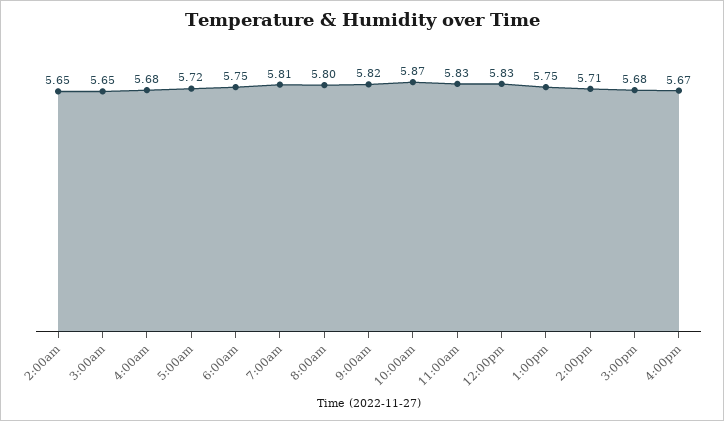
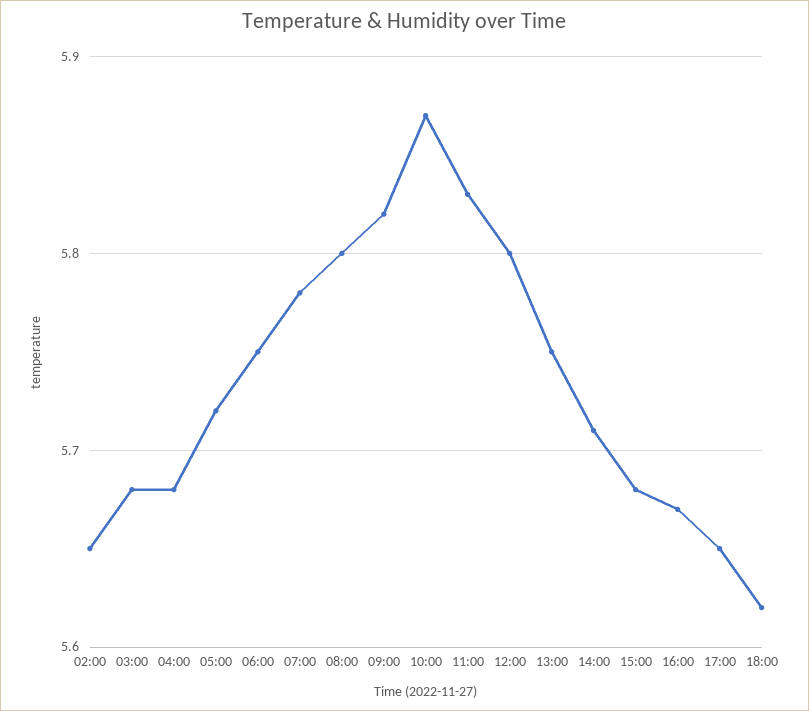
3:00am: 5.65 -> 5.68
7:00am: 5.81 -> 5.78
12:00pm: 5.83 -> 5.8
17:00: none -> 5.65
18:00: none -> 5.62

